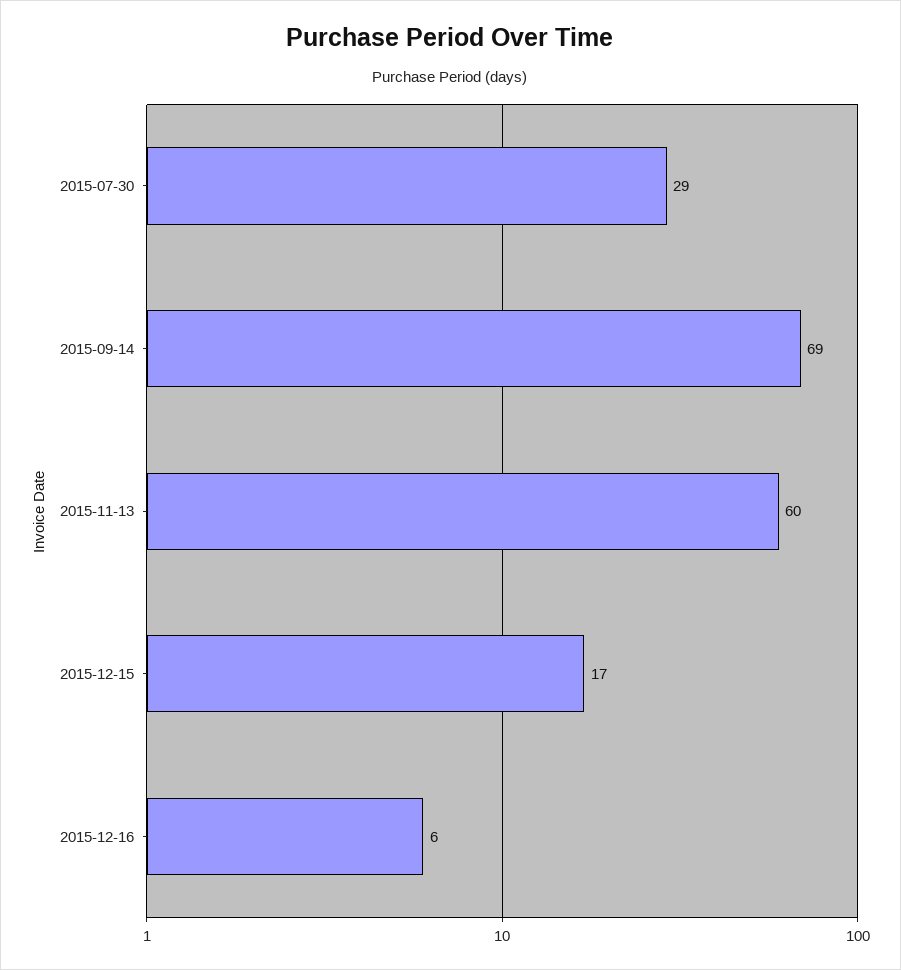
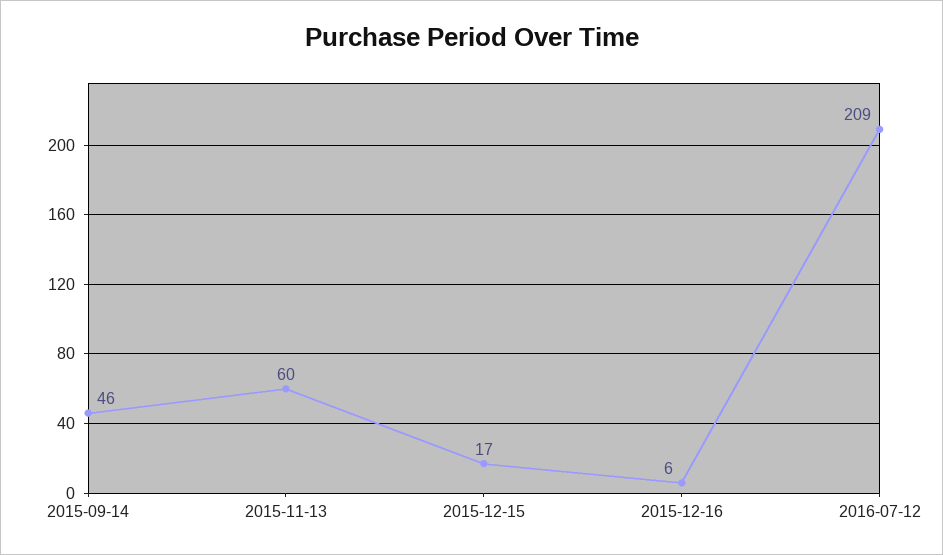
2015-07-30: 29 -> none
2015-09-14: 69 -> 46
2016-07-12: none -> 209

